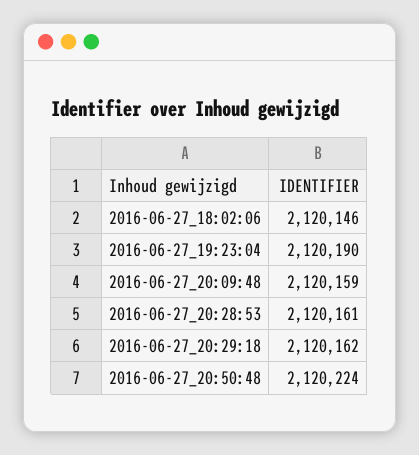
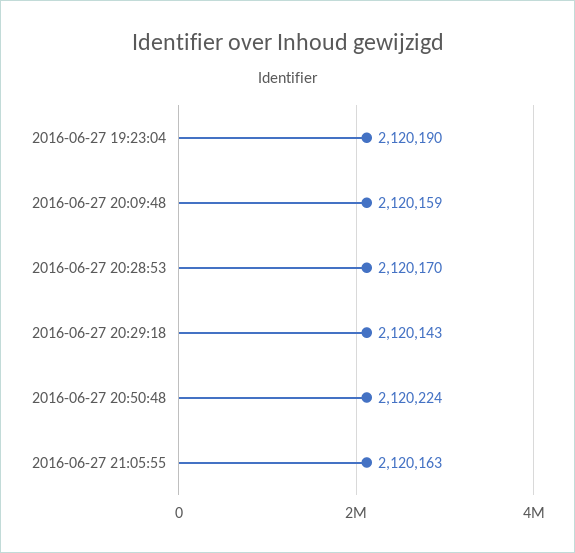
2016-06-27_18:02:06: 2120146 -> none
2016-06-27_20:28:53: 2120161 -> 2120170
2016-06-27_20:29:18: 2120162 -> 2120143
2016-06-27 21:05:55: none -> 2120163

